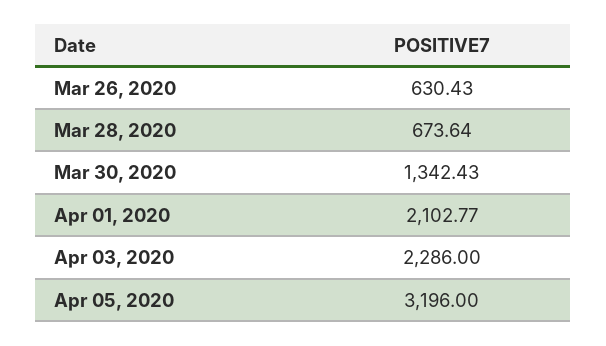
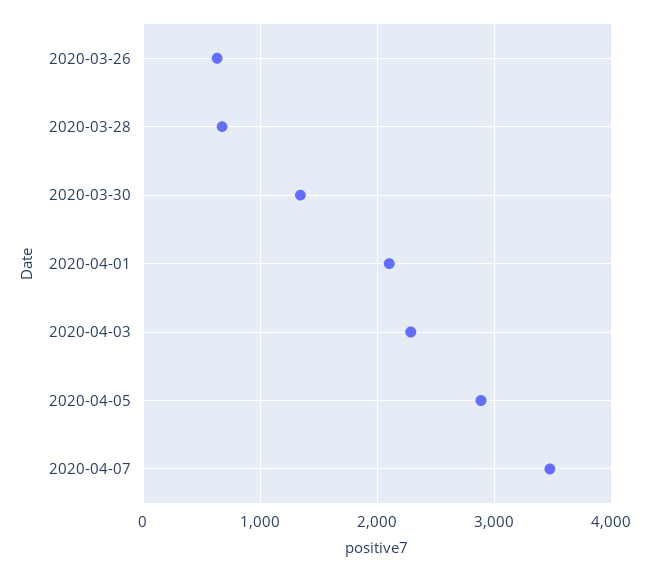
Apr 05, 2020: 3196 -> 2900
2020-04-07: none -> 3500

